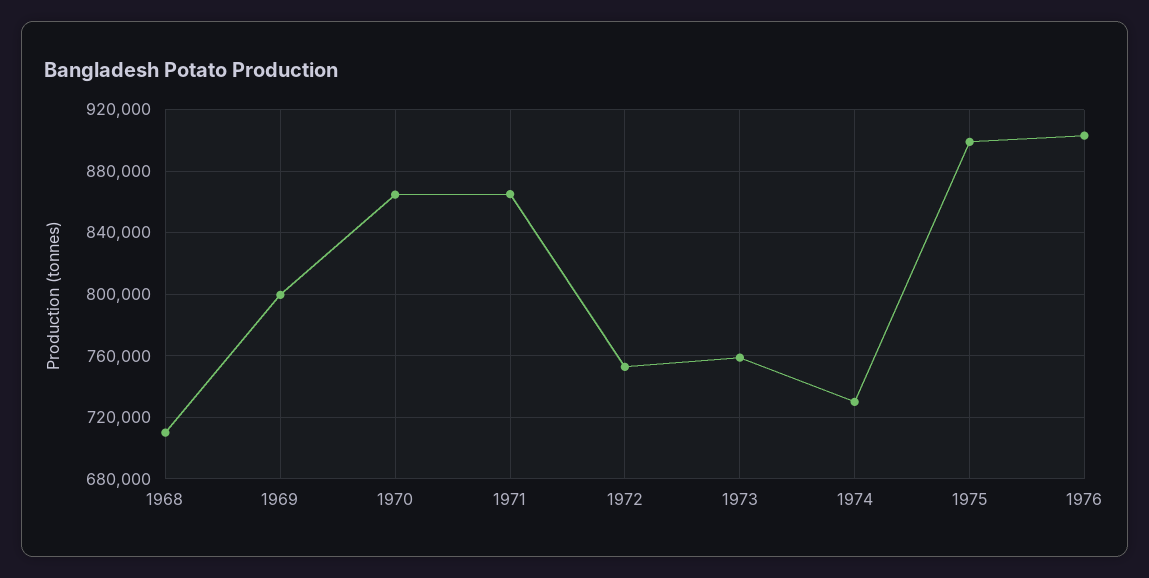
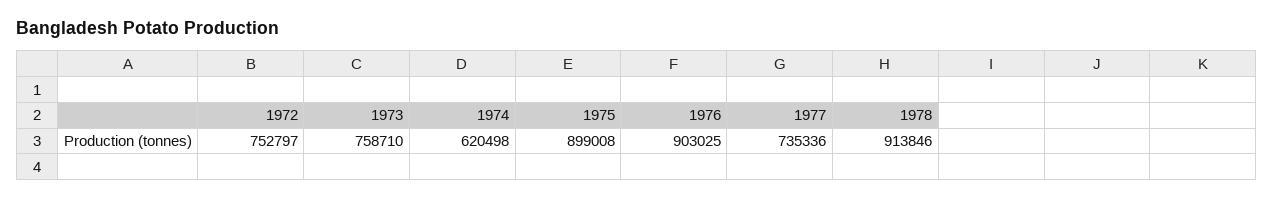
1968: 710000 -> none
1969: 800000 -> none
1970: 865000 -> none
1971: 865000 -> none
1974: 730000 -> 620498
1977: none -> 735336
1978: none -> 913846

